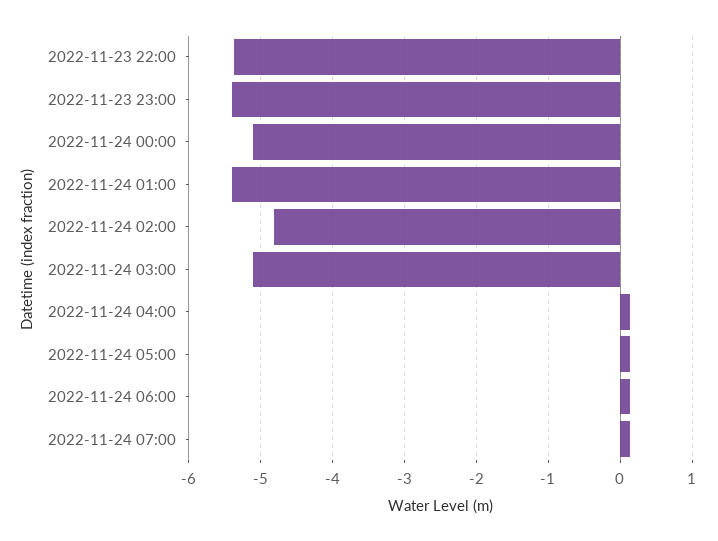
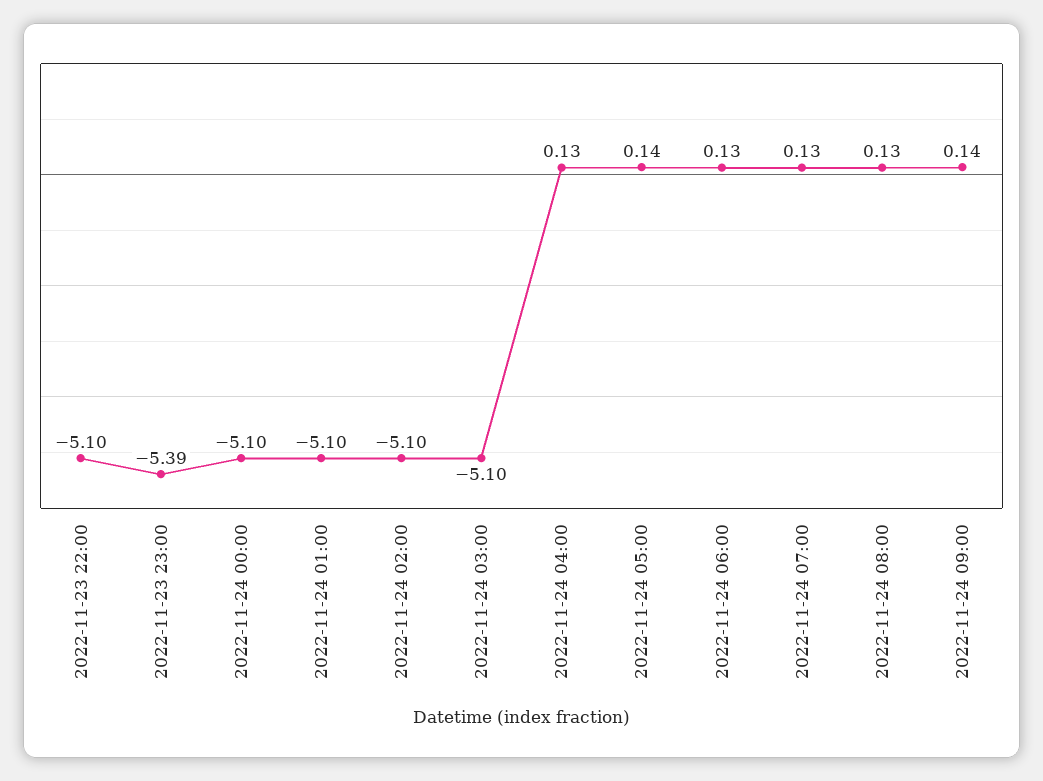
2022-11-23 22:00: -5.4 -> -5.1
2022-11-24 01:00: -5.4 -> -5.1
2022-11-24 02:00: -4.8 -> -5.1
2022-11-24 08:00: none -> 0.13
2022-11-24 09:00: none -> 0.14

